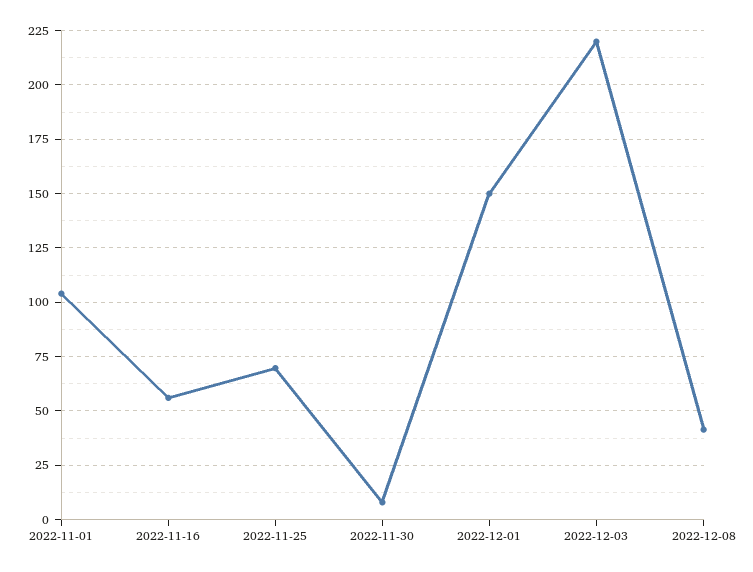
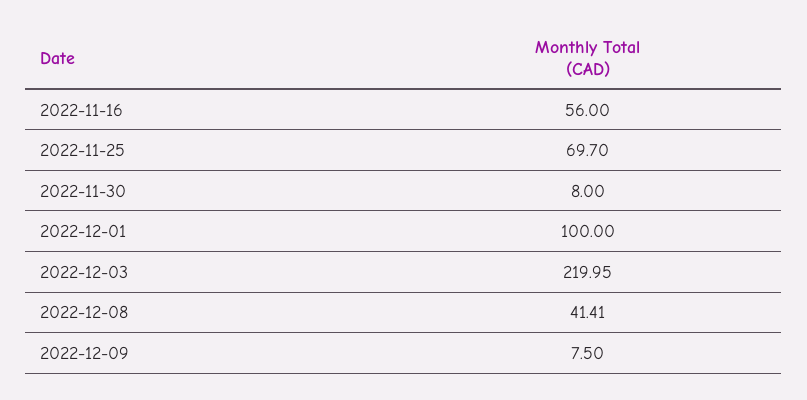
2022-11-01: 105 -> none
2022-12-01: 150 -> 100
2022-12-09: none -> 7.5

